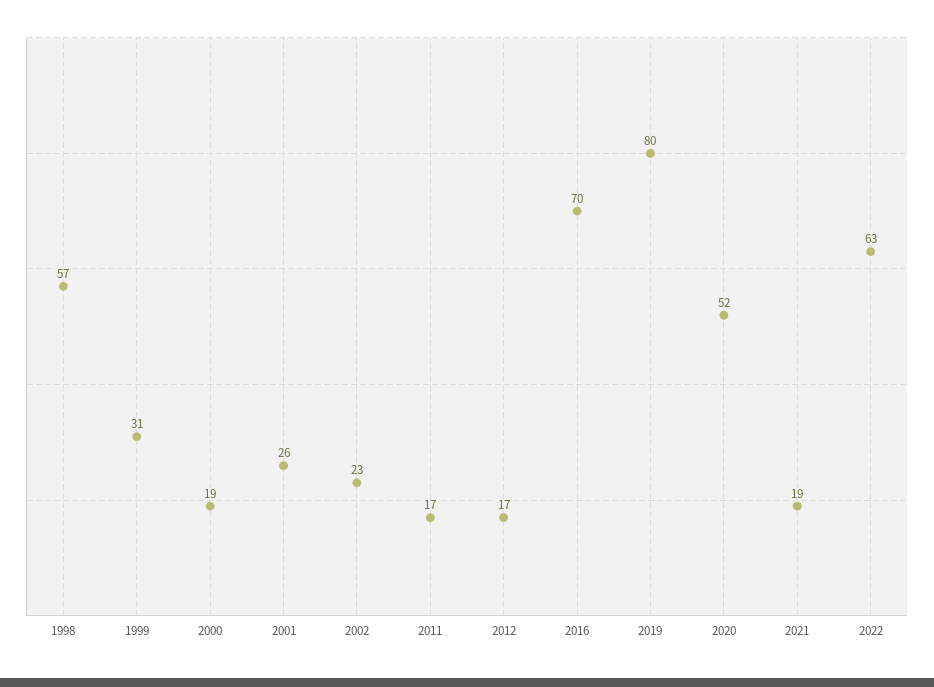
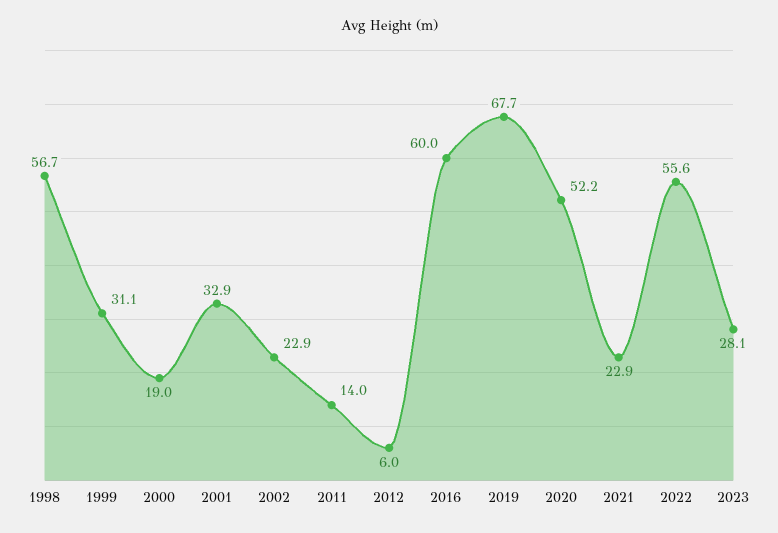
2001: 26 -> 32.9
2011: 17 -> 14
2012: 17 -> 6
2016: 70 -> 60
2019: 80 -> 67.7
2021: 19 -> 22.9
2022: 63 -> 55.6
2023: none -> 28.1

